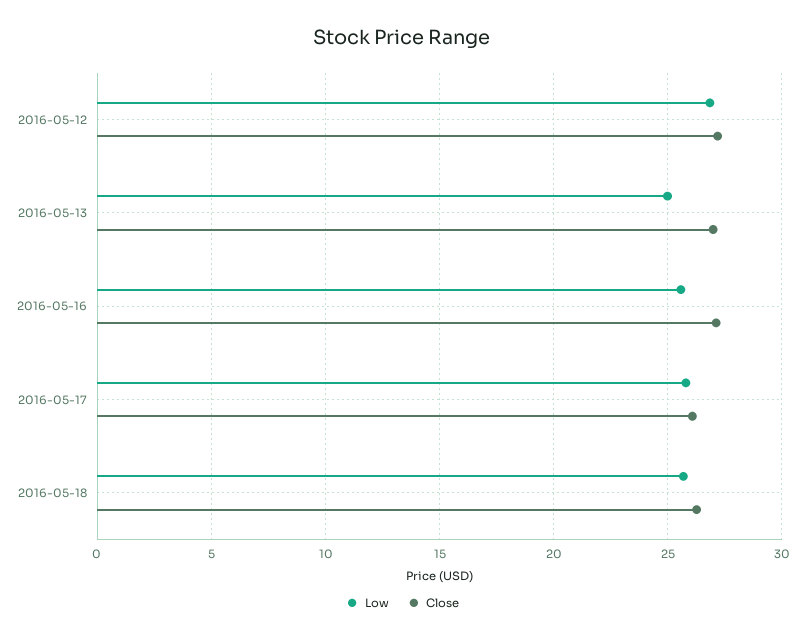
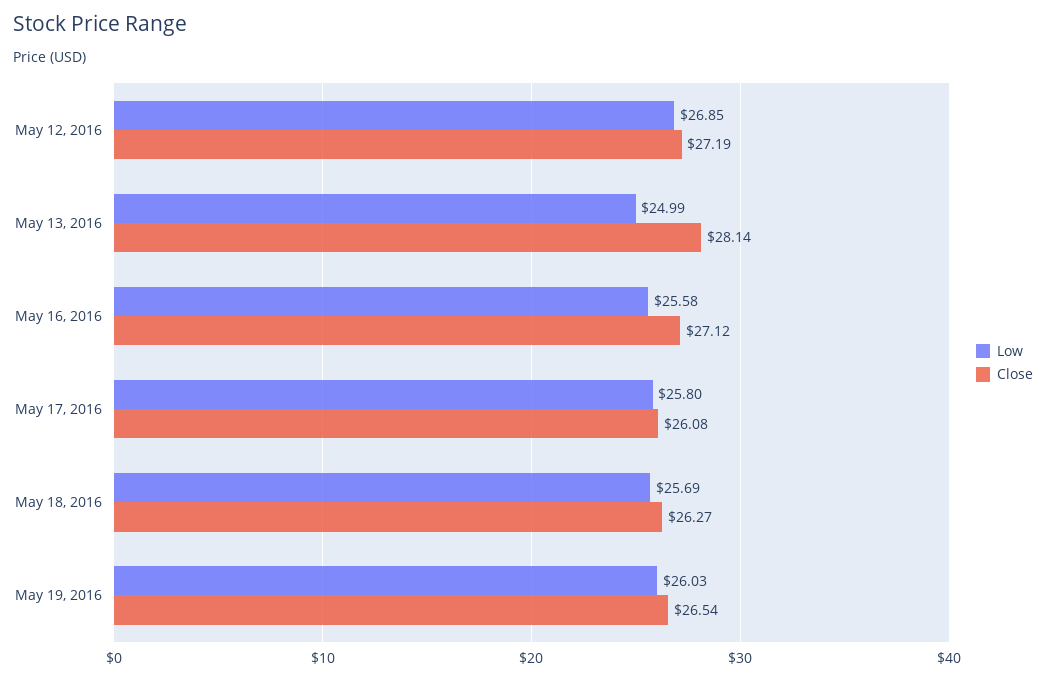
Close, 2016-05-13: 27 -> 28.14
Low, May 19, 2016: none -> 26.03
Close, May 19, 2016: none -> 26.54

